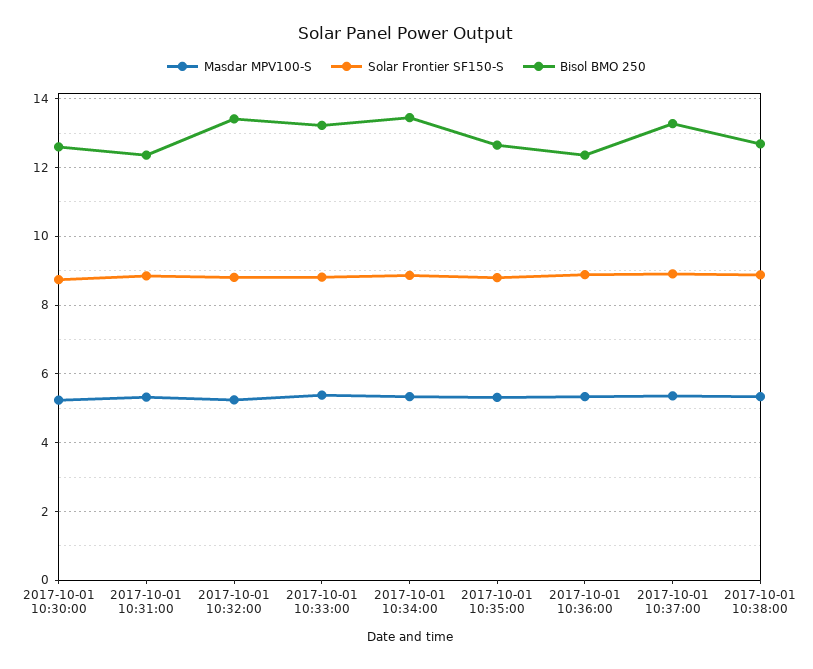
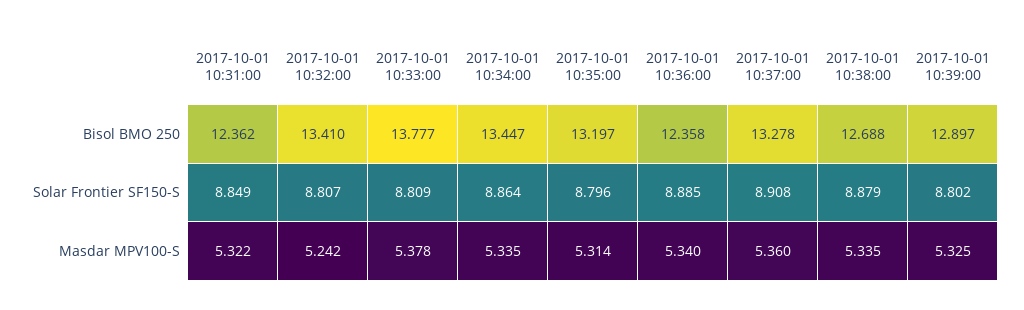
Masdar MPV100-S, 2017-10-01 10:30:00: 5.2 -> none
Solar Frontier SF150-S, 2017-10-01 10:30:00: 8.8 -> none
Bisol BMO 250, 2017-10-01 10:30:00: 12.6 -> none
Bisol BMO 250, 2017-10-01 10:33:00: 13.2 -> 13.777
Bisol BMO 250, 2017-10-01 10:35:00: 12.6 -> 13.197
Bisol BMO 250, 2017-10-01 10:39:00: none -> 12.897
Solar Frontier SF150-S, 2017-10-01 10:39:00: none -> 8.802
Masdar MPV100-S, 2017-10-01 10:39:00: none -> 5.325

